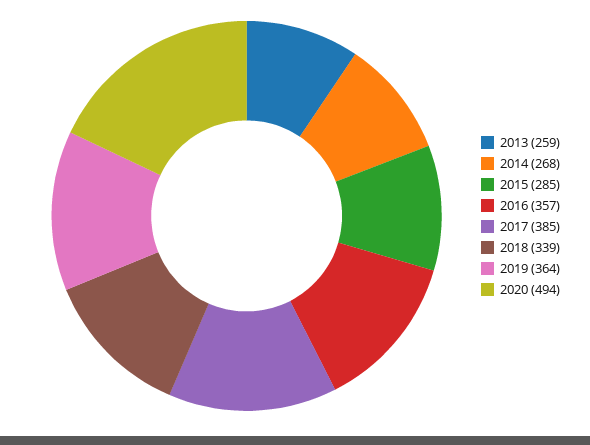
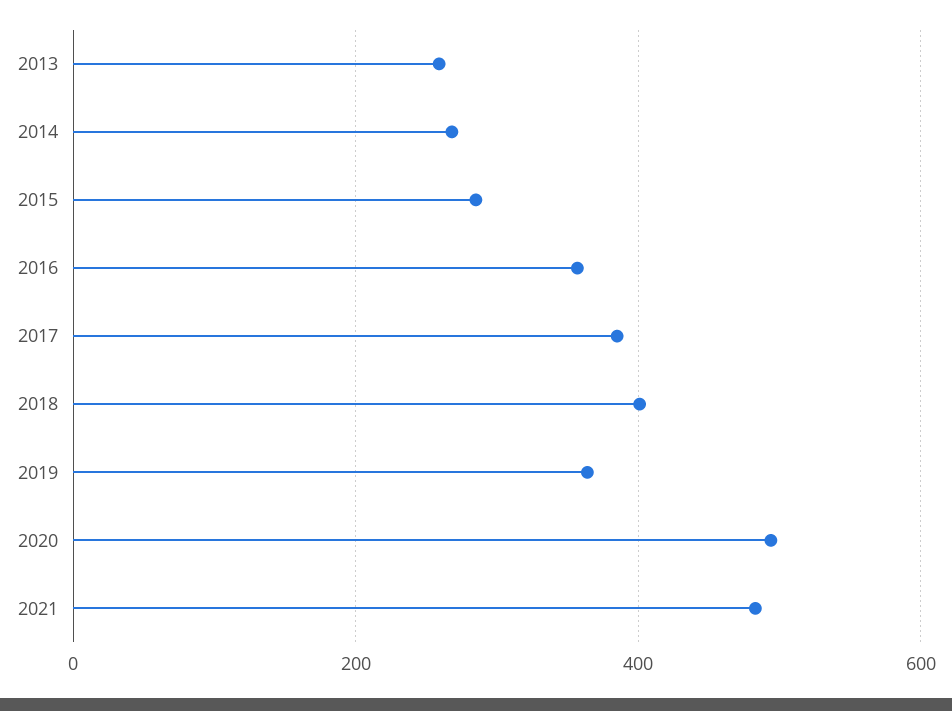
2018: 339 -> 400
2021: none -> 480

